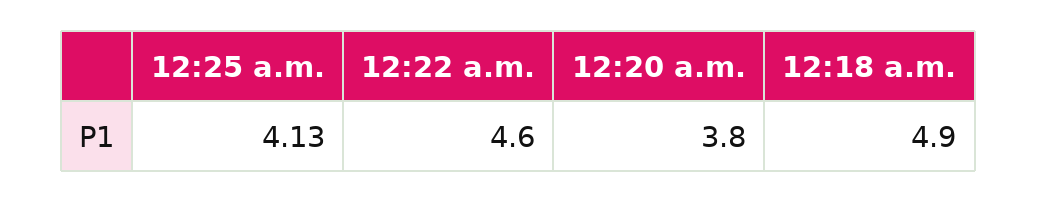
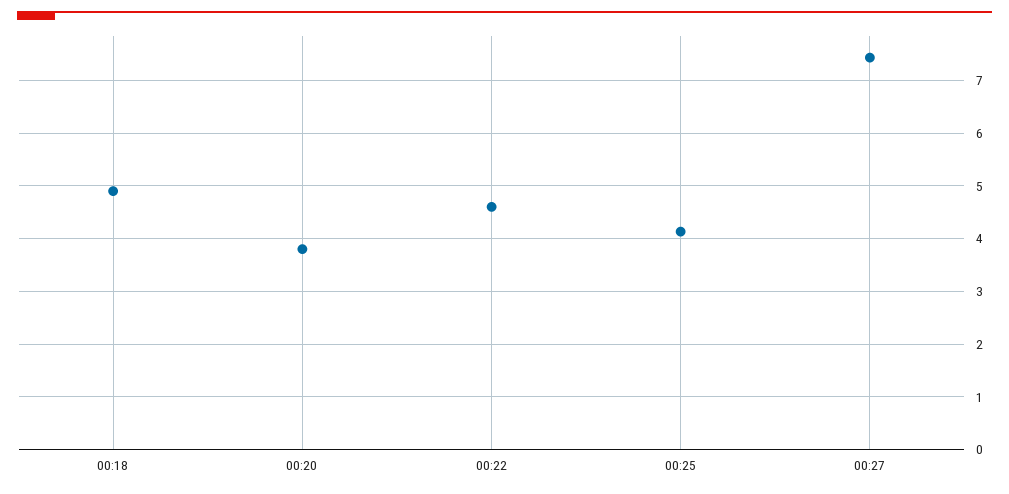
00:27: none -> 7.4

